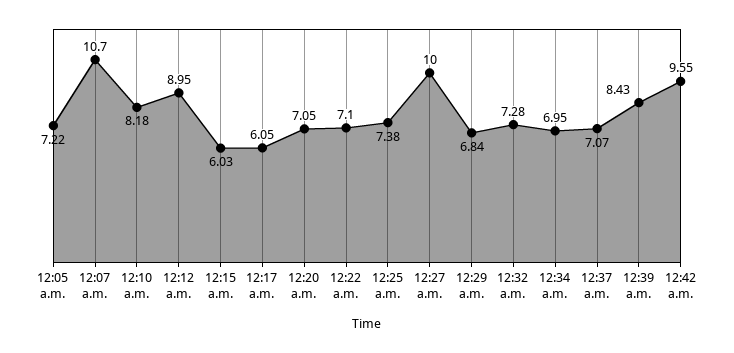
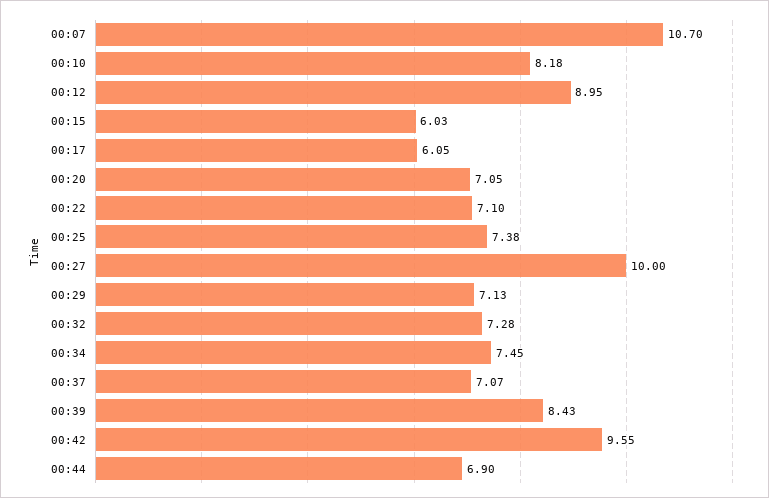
12:05 a.m.: 7.22 -> none
12:29 a.m.: 6.84 -> 7.13
12:34 a.m.: 6.95 -> 7.45
00:44: none -> 6.9

